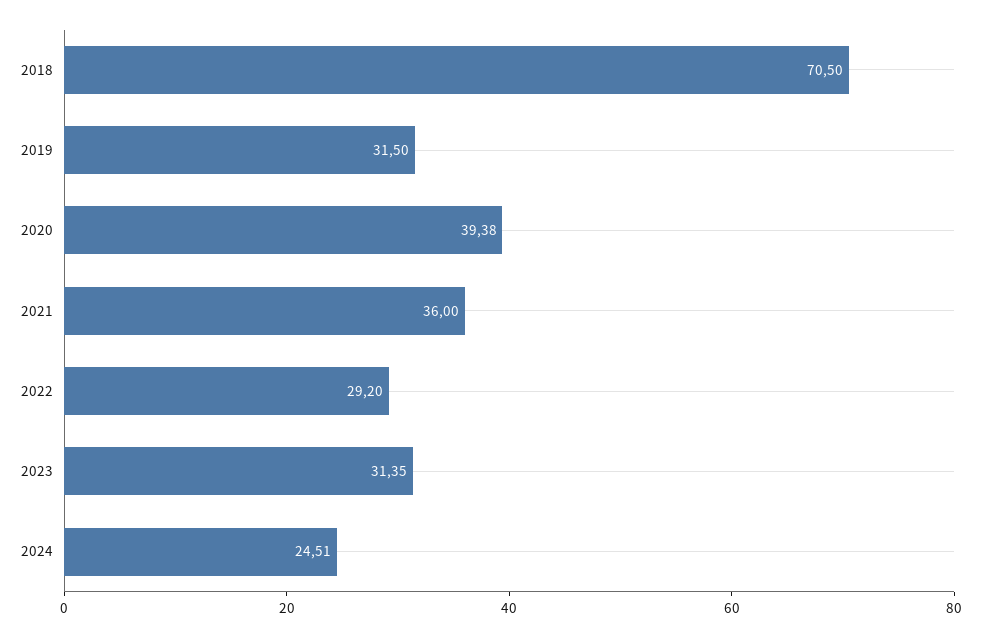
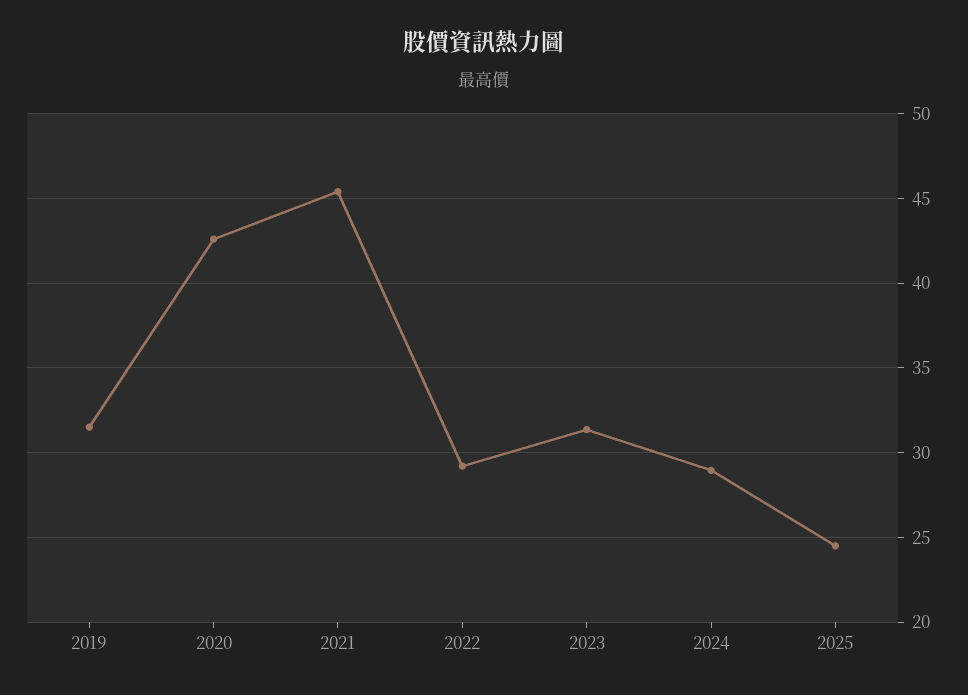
2018: 70.5 -> none
2020: 39.38 -> 42.5
2021: 36 -> 45.5
2024: 24.51 -> 29
2025: none -> 24.5

